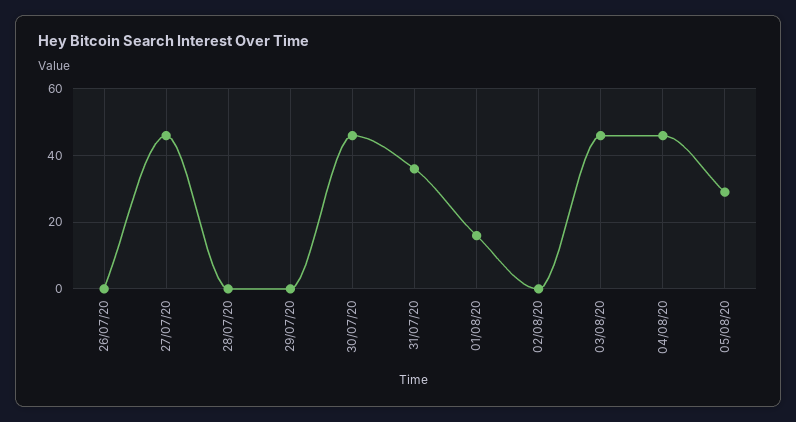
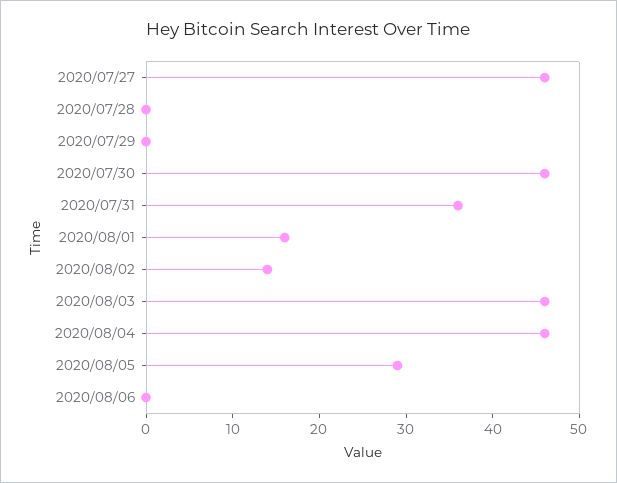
26/07/20: 0 -> none
02/08/20: 0 -> 14
2020/08/06: none -> 0

